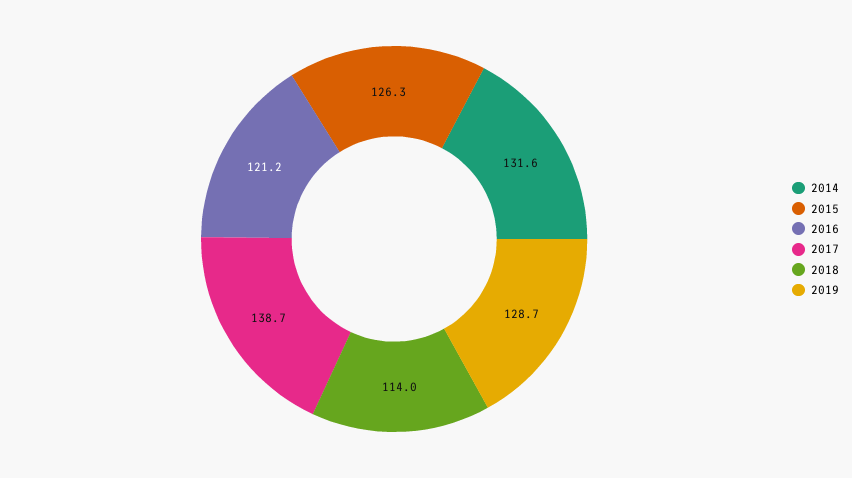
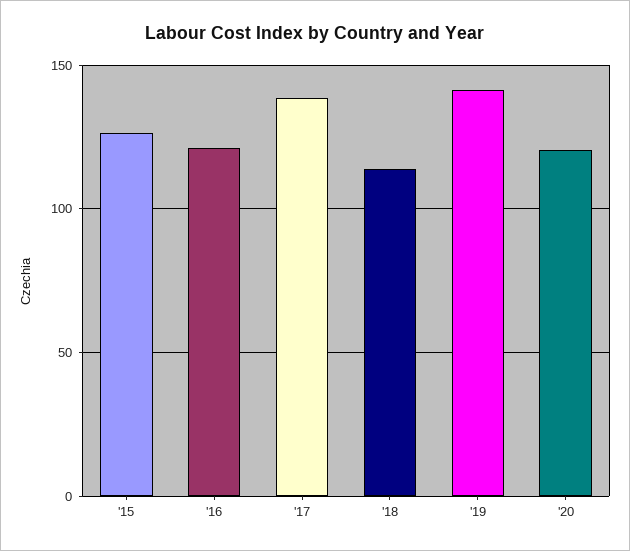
2014: 131.6 -> none
2019: 128.7 -> 140
'20: none -> 120

